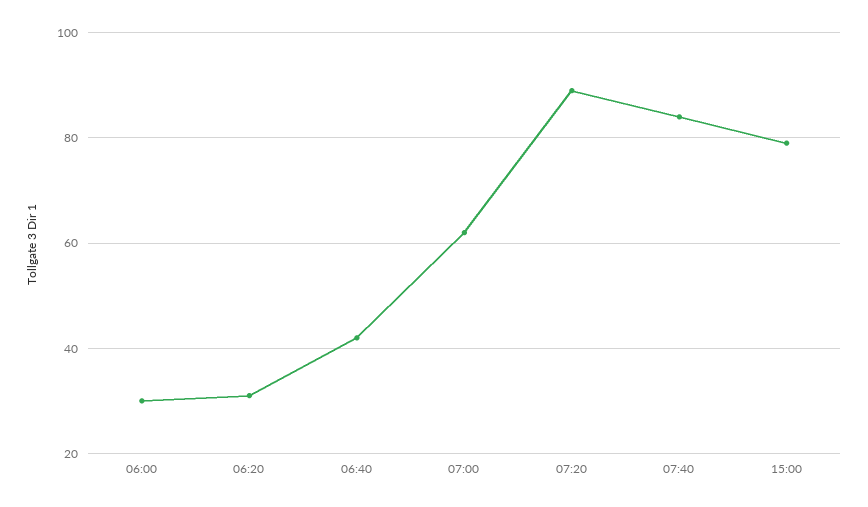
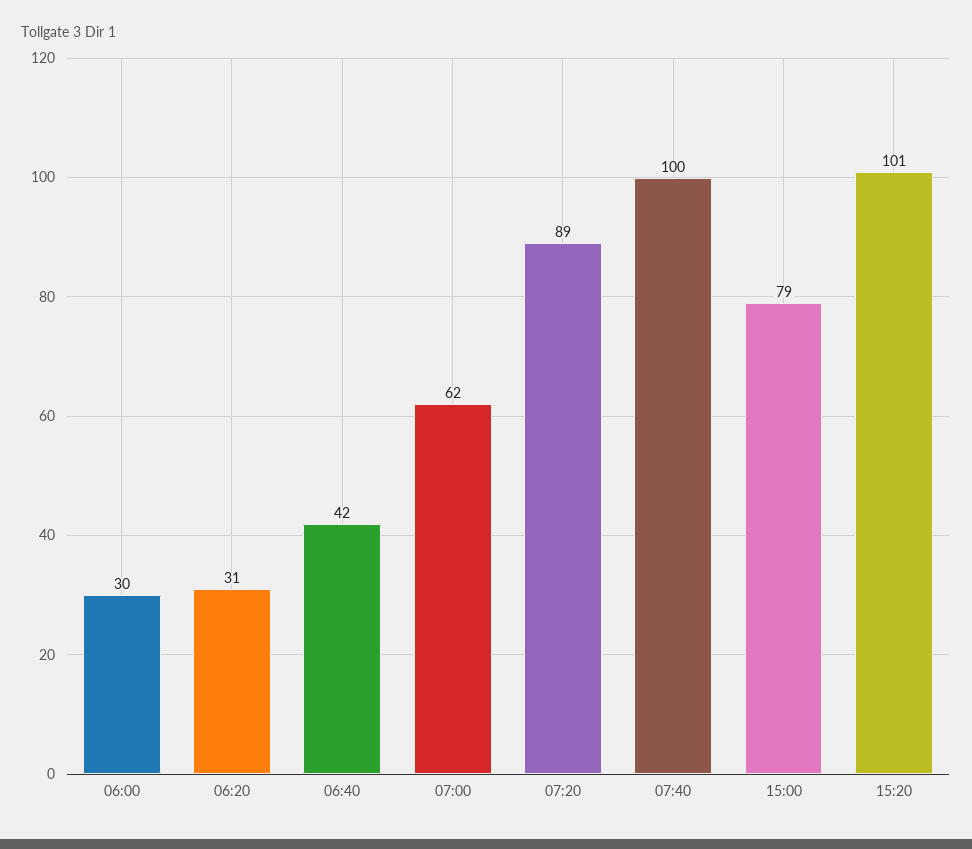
07:40: 85 -> 100
15:20: none -> 101

